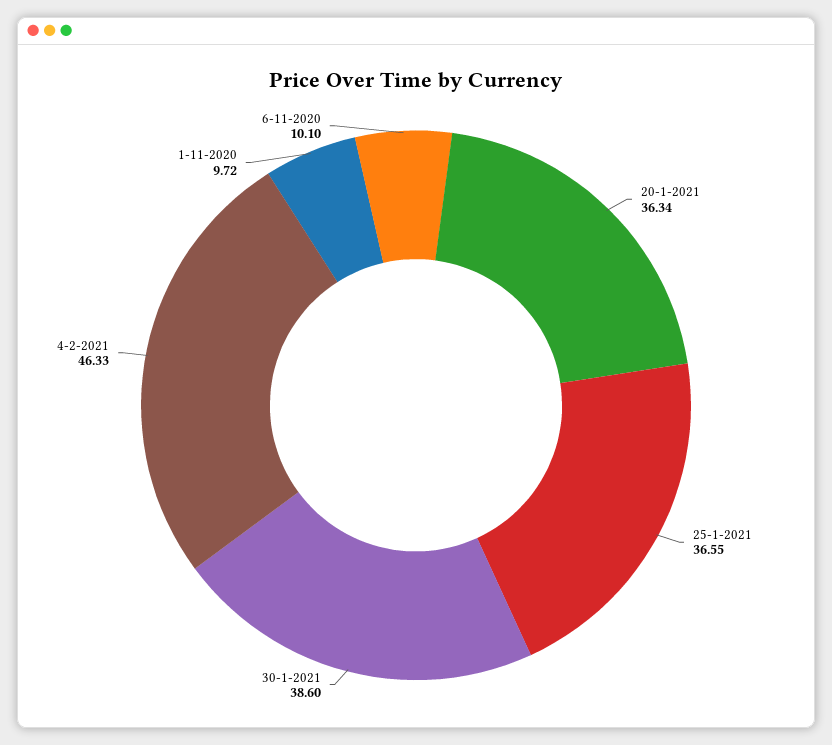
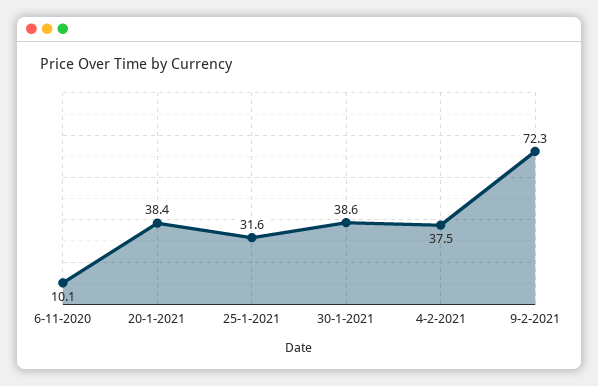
20-1-2021: 36.34 -> 38.4
25-1-2021: 36.55 -> 31.6
4-2-2021: 46.33 -> 37.5
1-11-2020: 9.72 -> none
9-2-2021: none -> 72.3

